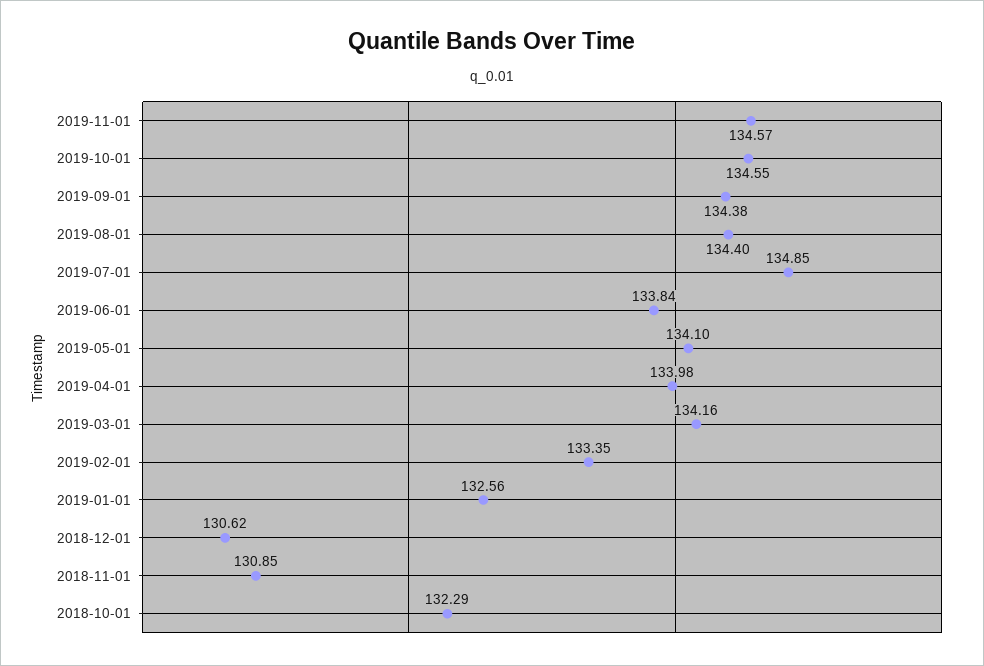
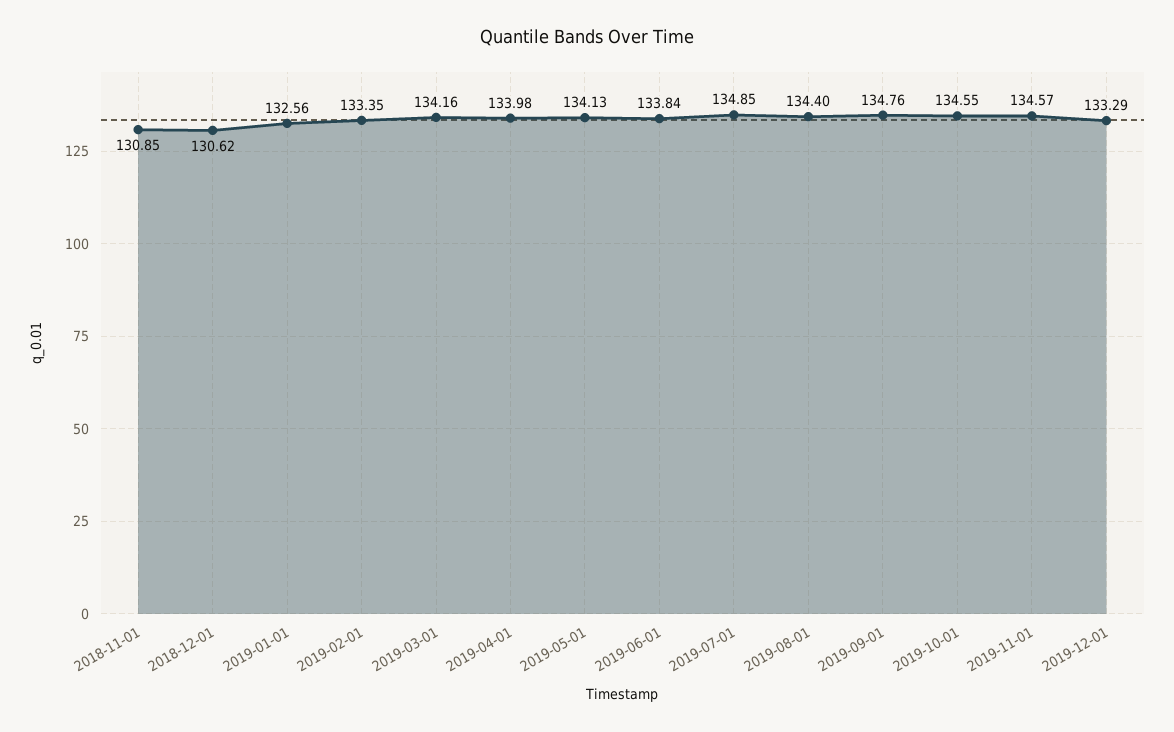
2019-09-01: 134.38 -> 134.76
2019-05-01: 134.1 -> 134.13
2018-10-01: 132.29 -> none
2019-12-01: none -> 133.29

